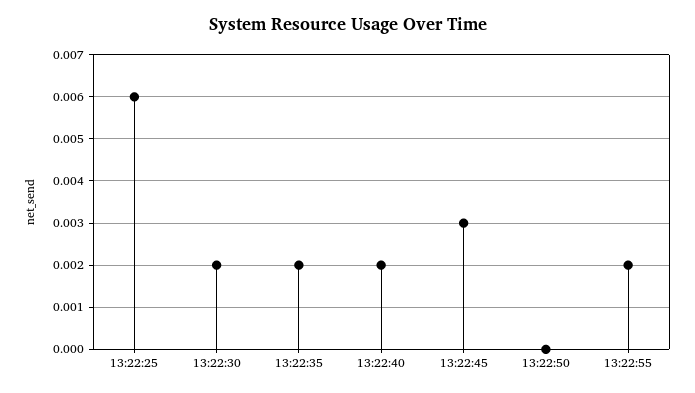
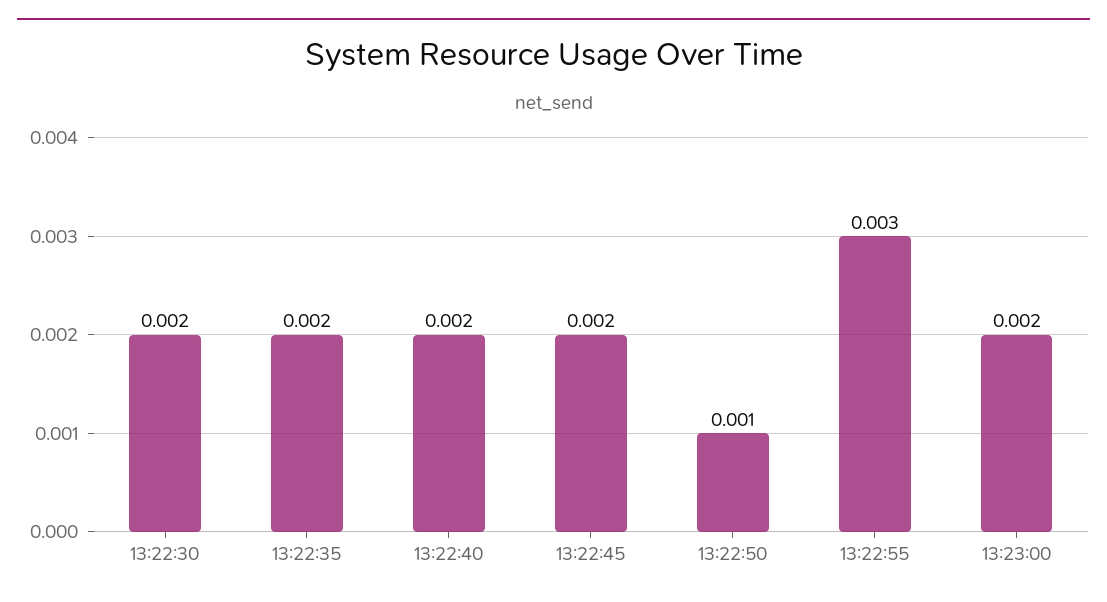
13:22:25: 0.006 -> none
13:22:45: 0.003 -> 0.002
13:22:50: 0 -> 0.001
13:22:55: 0.002 -> 0.003
13:23:00: none -> 0.002

